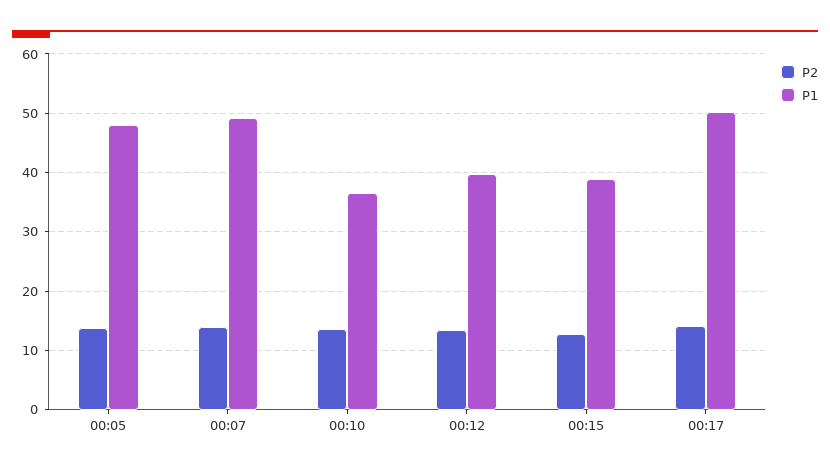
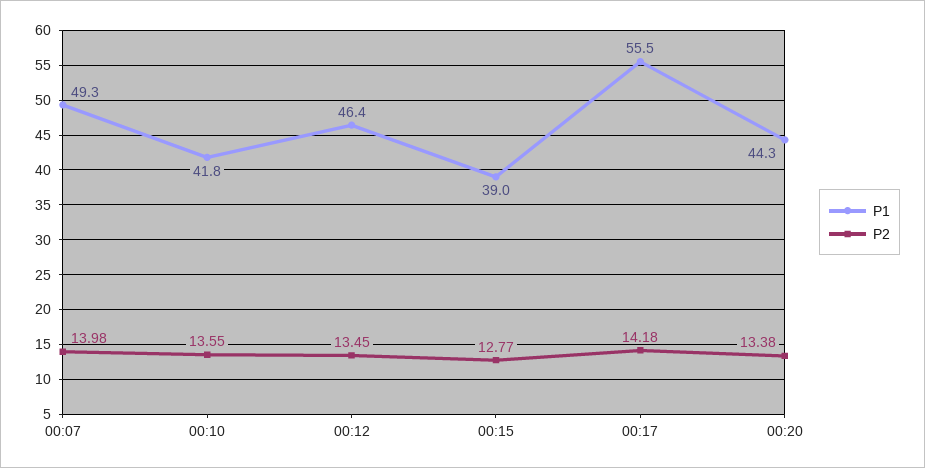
P2, 00:05: 14 -> none
P1, 00:05: 48 -> none
P1, 00:10: 36 -> 41.8
P1, 00:12: 40 -> 46.4
P1, 00:17: 50 -> 55.5
P1, 00:20: none -> 44.3
P2, 00:20: none -> 13.38

